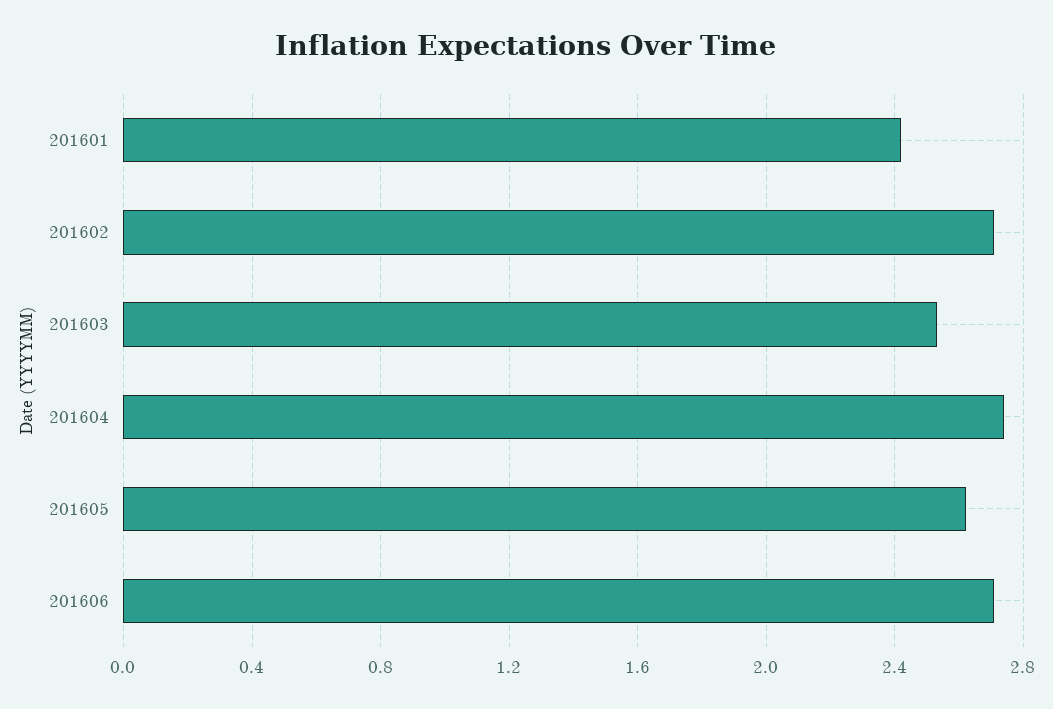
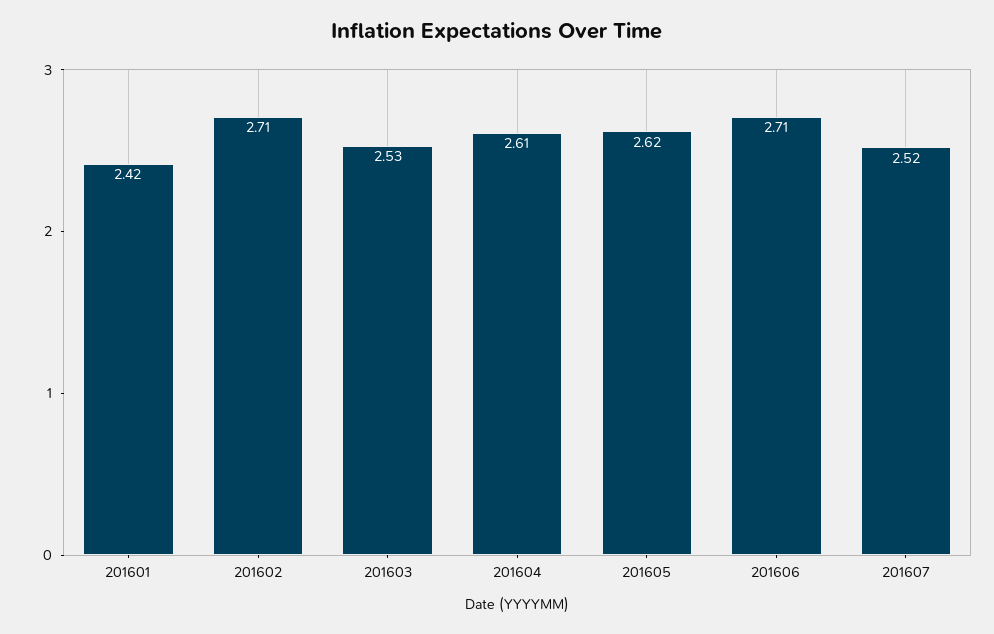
201604: 2.75 -> 2.61
201607: none -> 2.52

